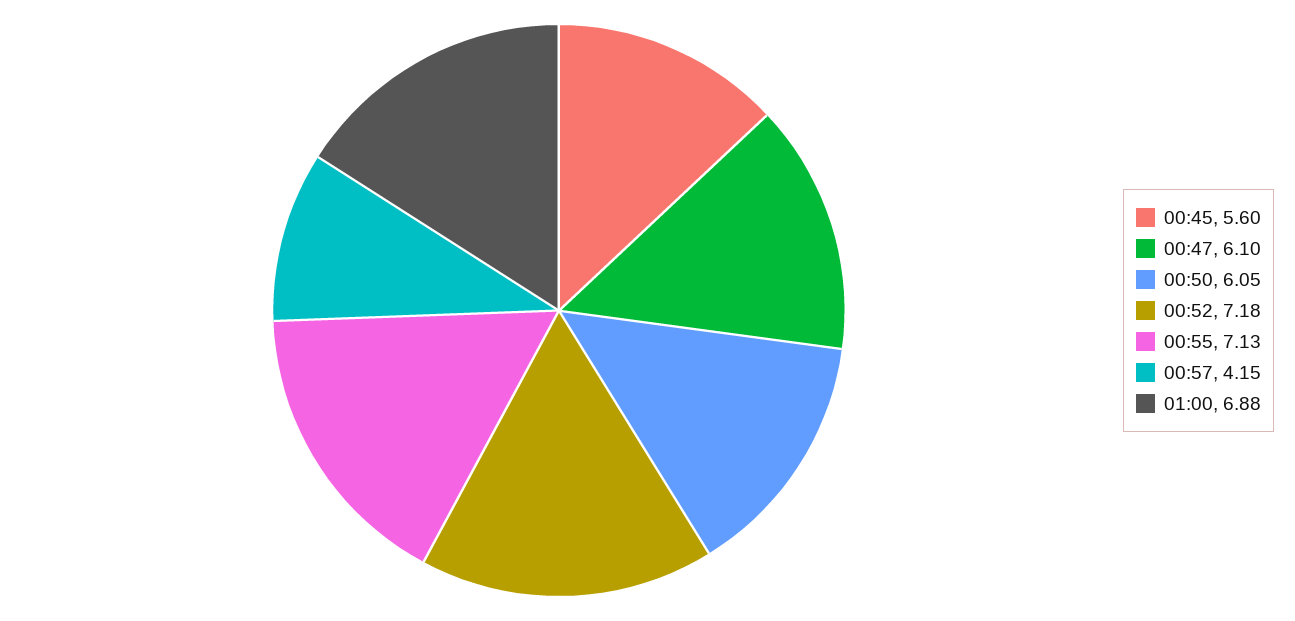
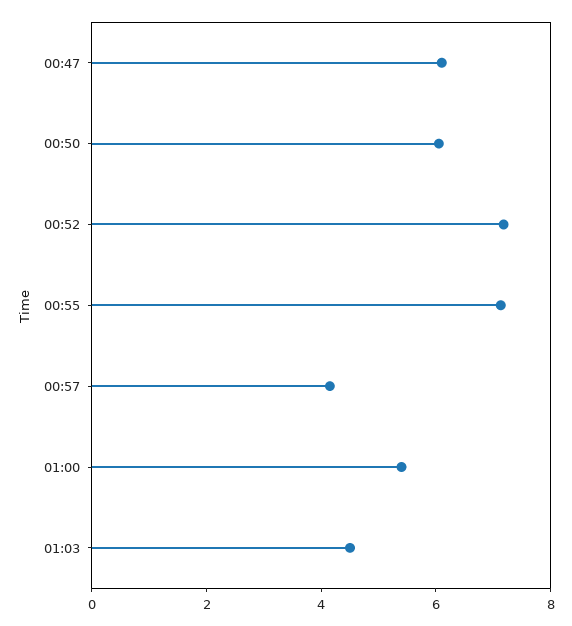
00:45: 5.6 -> none
01:00: 6.88 -> 5.5
01:03: none -> 4.5

